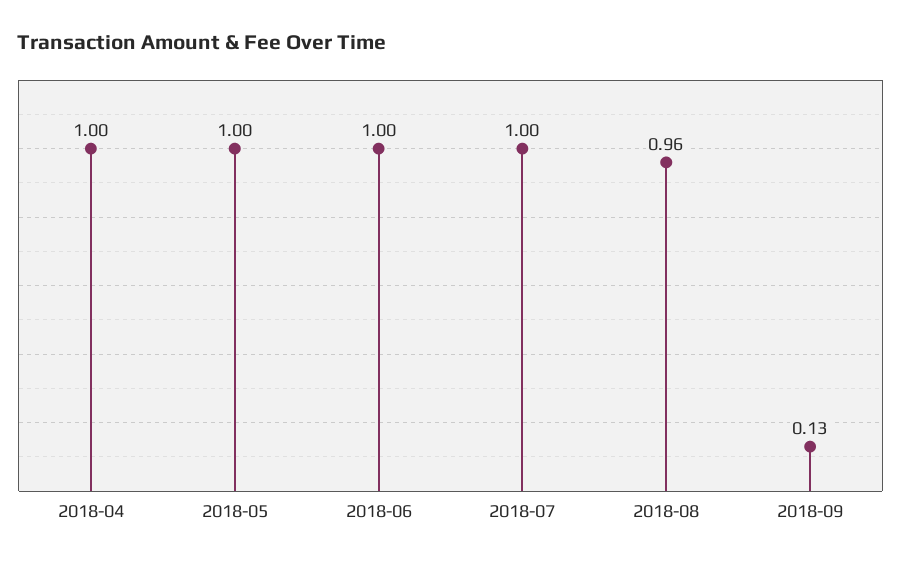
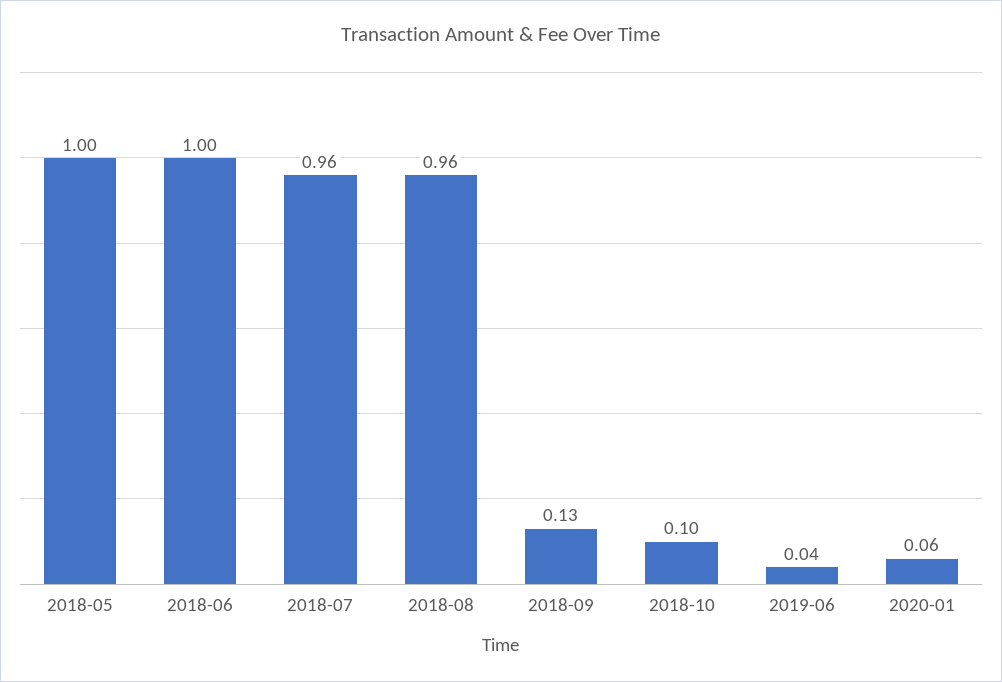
2018-04: 1 -> none
2018-07: 1 -> 0.96
2018-10: none -> 0.1
2019-06: none -> 0.04
2020-01: none -> 0.06

